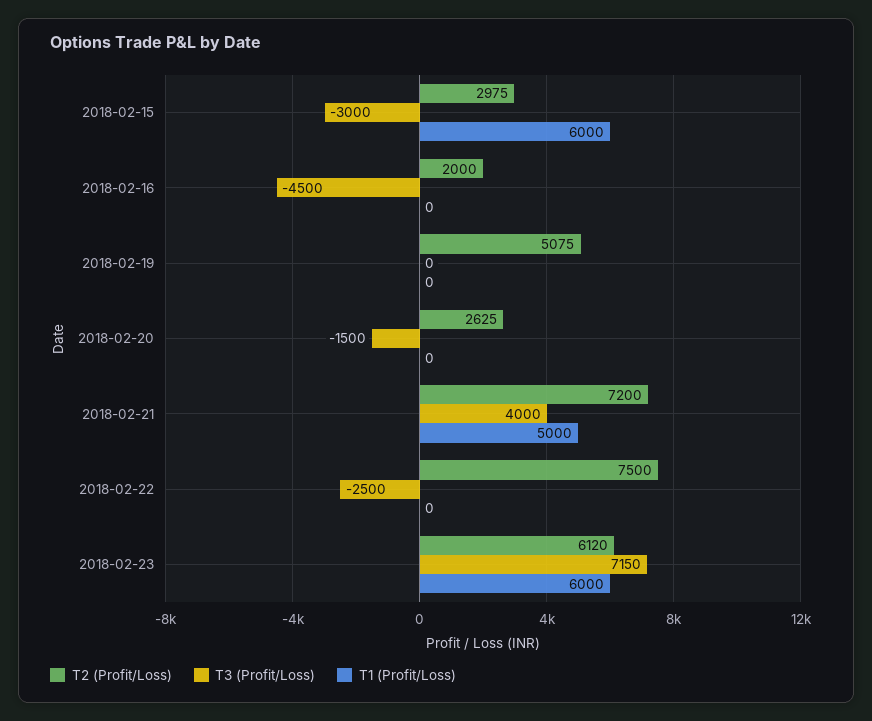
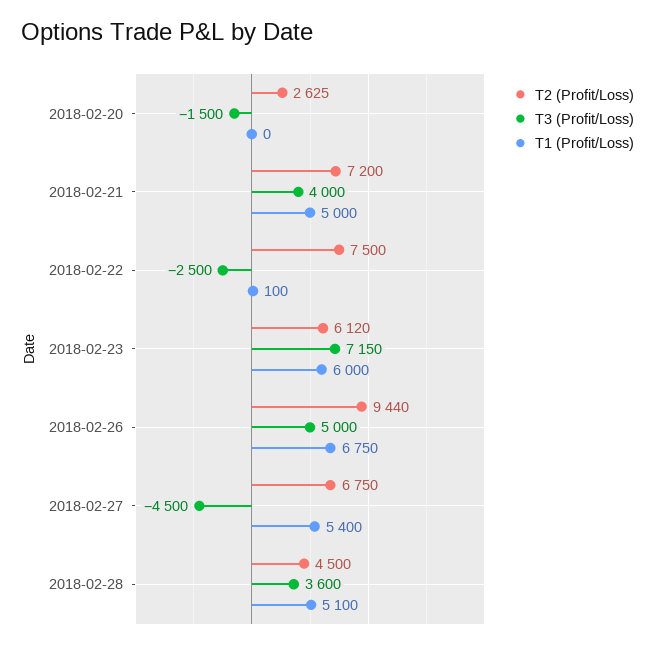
T2 (Profit/Loss), 2018-02-15: 2975 -> none
T3 (Profit/Loss), 2018-02-15: -3000 -> none
T1 (Profit/Loss), 2018-02-15: 6000 -> none
T2 (Profit/Loss), 2018-02-16: 2000 -> none
T3 (Profit/Loss), 2018-02-16: -4500 -> none
T1 (Profit/Loss), 2018-02-16: 0 -> none
T2 (Profit/Loss), 2018-02-19: 5075 -> none
T3 (Profit/Loss), 2018-02-19: 0 -> none
T1 (Profit/Loss), 2018-02-19: 0 -> none
T1 (Profit/Loss), 2018-02-22: 0 -> 100
T2 (Profit/Loss), 2018-02-26: none -> 9440
T3 (Profit/Loss), 2018-02-26: none -> 5000
T1 (Profit/Loss), 2018-02-26: none -> 6750
T2 (Profit/Loss), 2018-02-27: none -> 6750
T3 (Profit/Loss), 2018-02-27: none -> -4500
T1 (Profit/Loss), 2018-02-27: none -> 5400
T2 (Profit/Loss), 2018-02-28: none -> 4500
T3 (Profit/Loss), 2018-02-28: none -> 3600
T1 (Profit/Loss), 2018-02-28: none -> 5100

